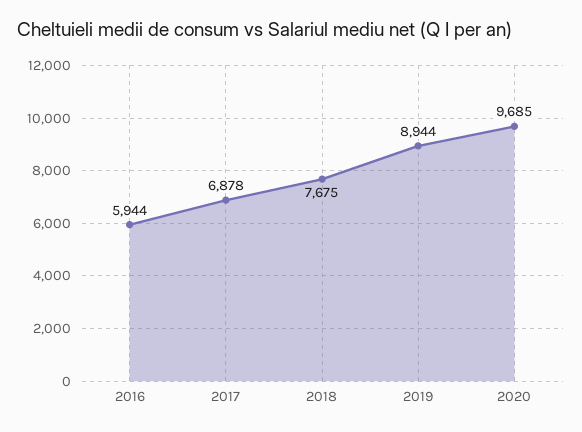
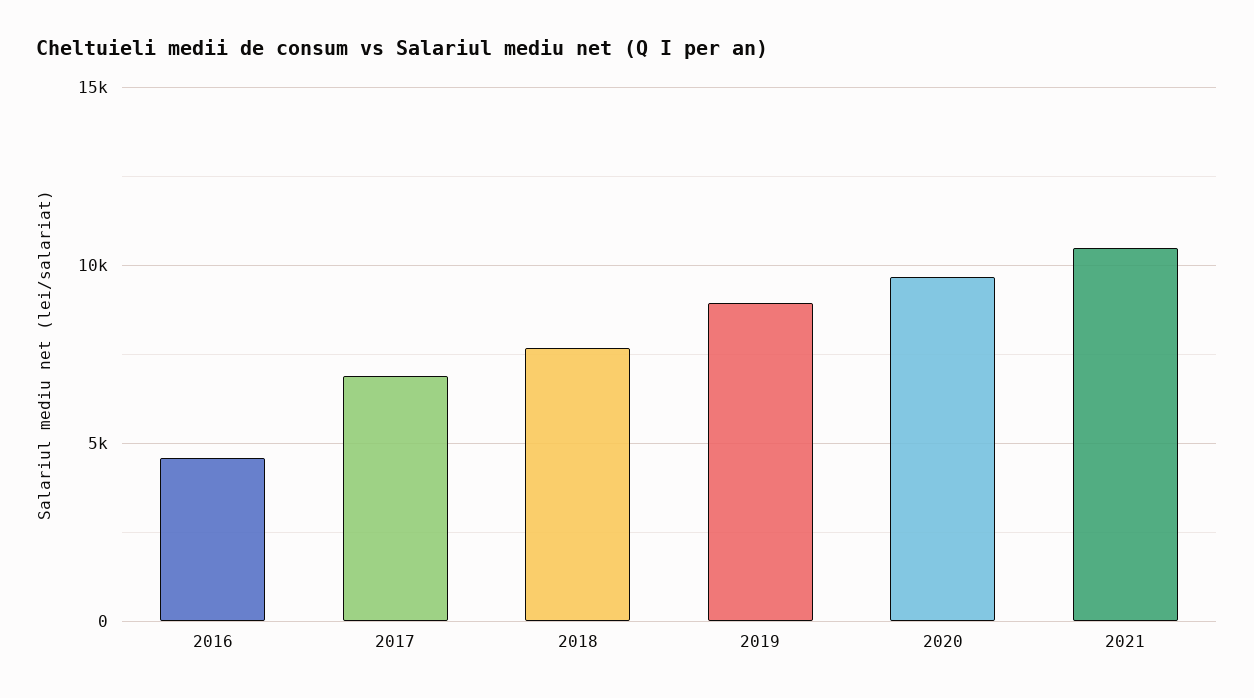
2016: 5944 -> 4500
2021: none -> 10500

